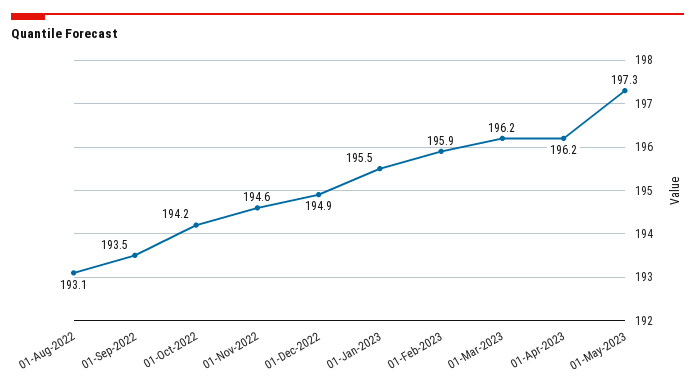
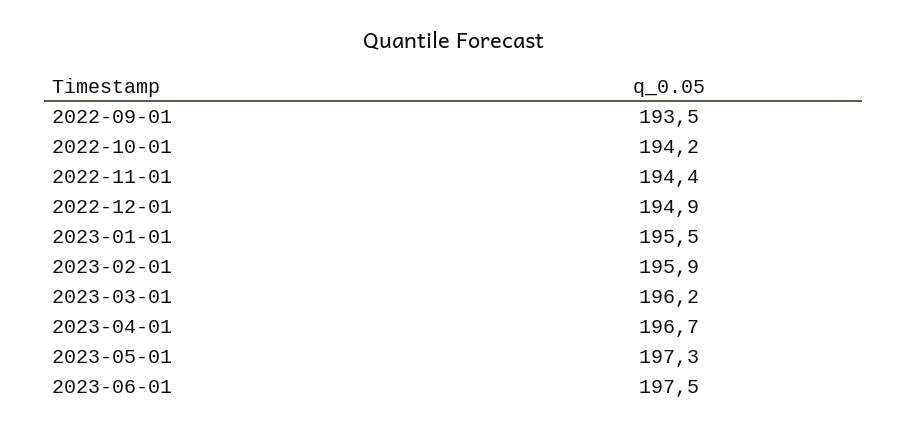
01-Aug-2022: 193.1 -> none
01-Nov-2022: 194.6 -> 194.4
01-Apr-2023: 196.2 -> 196.7
2023-06-01: none -> 197.5

